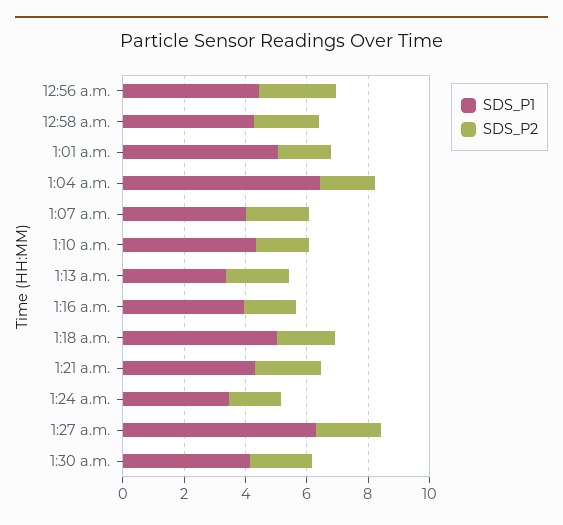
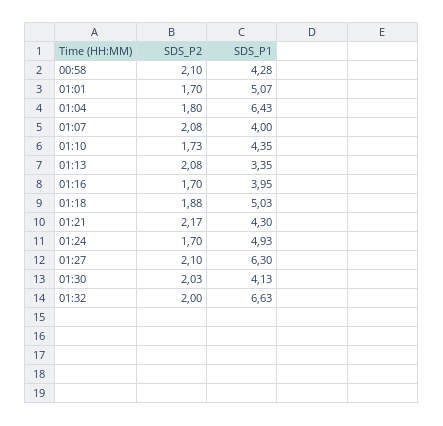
SDS_P1, 12:56 a.m.: 4.5 -> none
SDS_P2, 12:56 a.m.: 2.5 -> none
SDS_P1, 1:24 a.m.: 3.5 -> 4.93
SDS_P2, 01:32: none -> 2
SDS_P1, 01:32: none -> 6.63

